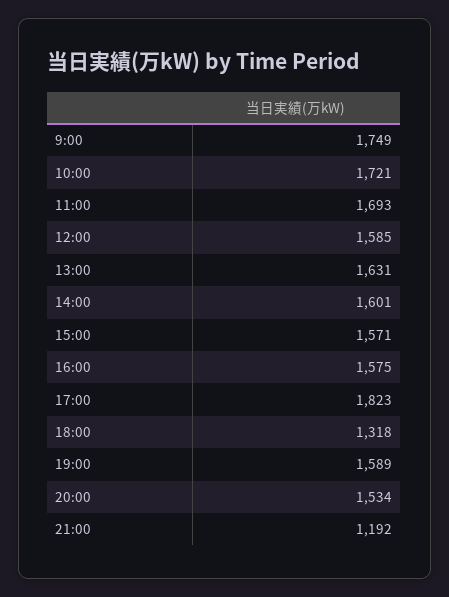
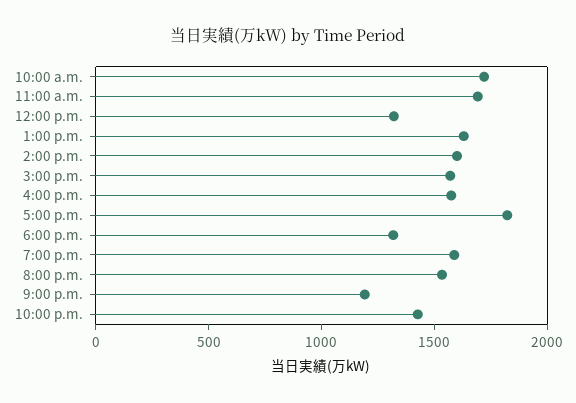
9:00: 1749 -> none
12:00: 1585 -> 1300
10:00 p.m.: none -> 1400

